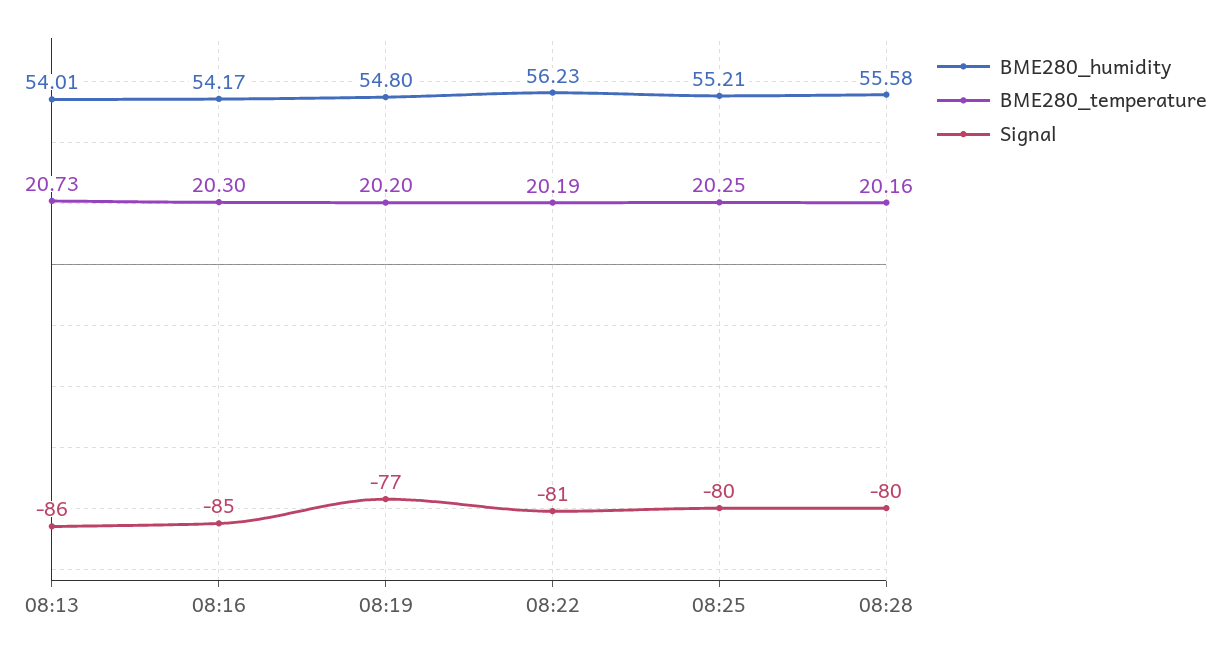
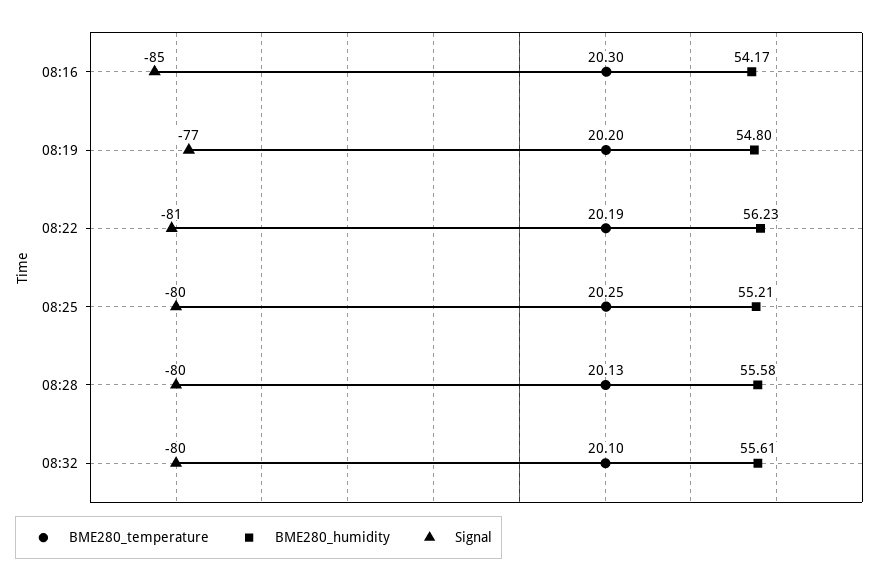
BME280_humidity, 08:13: 54.01 -> none
BME280_temperature, 08:13: 20.73 -> none
Signal, 08:13: -86 -> none
BME280_temperature, 08:28: 20.16 -> 20.13
BME280_temperature, 08:32: none -> 20.1
BME280_humidity, 08:32: none -> 55.61
Signal, 08:32: none -> -80

